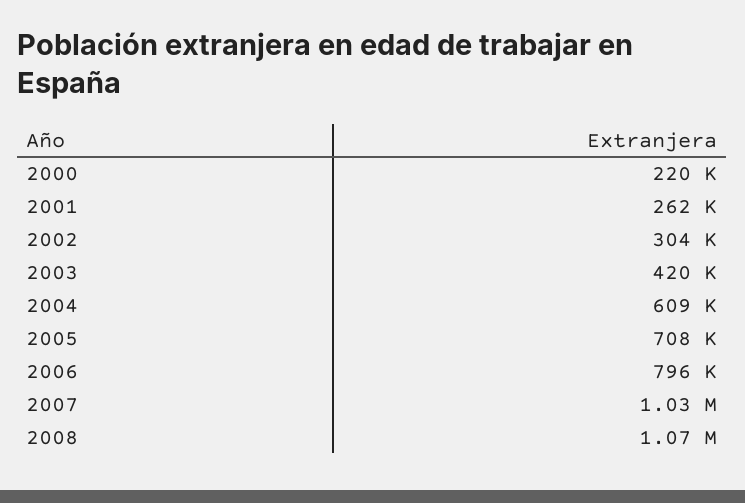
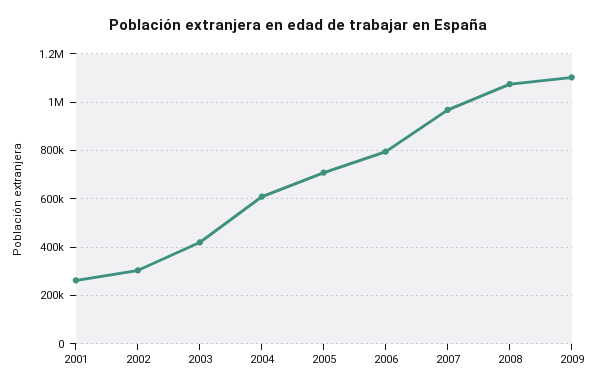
2000: 220000 -> none
2007: 1030000 -> 975000
2009: none -> 1100000

